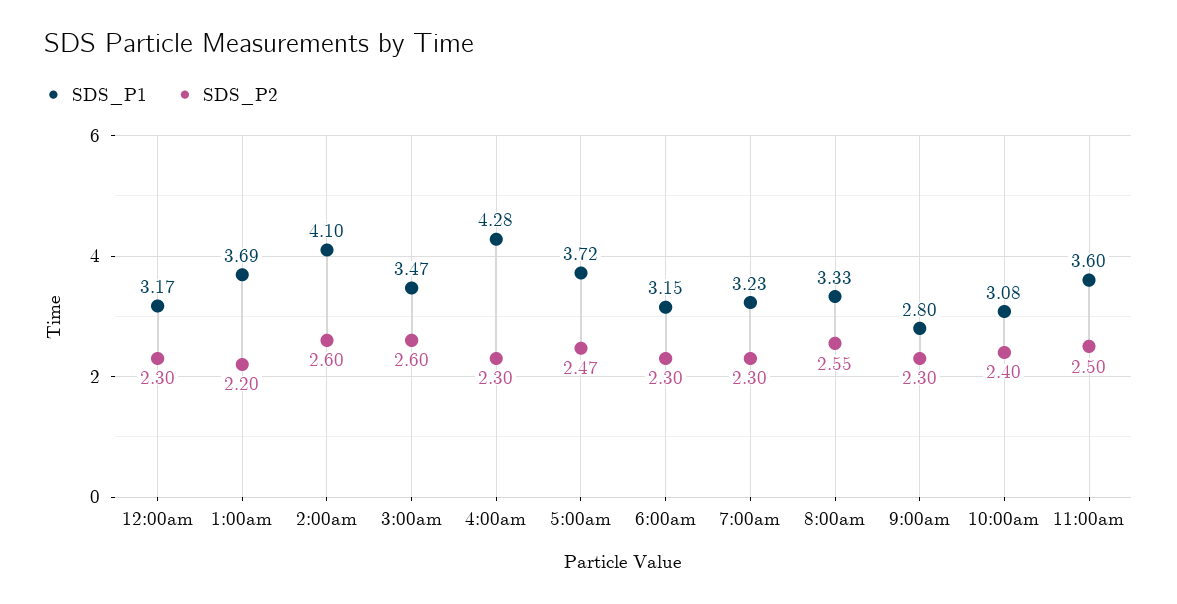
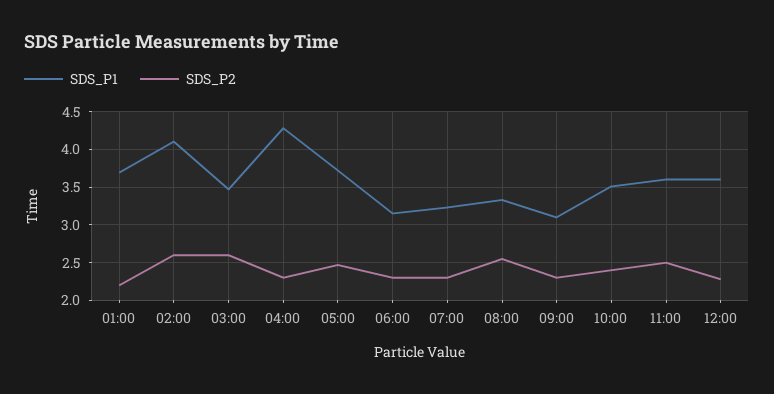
SDS_P1, 12:00am: 3.17 -> none
SDS_P2, 12:00am: 2.3 -> none
SDS_P1, 9:00am: 2.8 -> 3.1
SDS_P1, 10:00am: 3.08 -> 3.5
SDS_P1, 12:00: none -> 3.6
SDS_P2, 12:00: none -> 2.3

